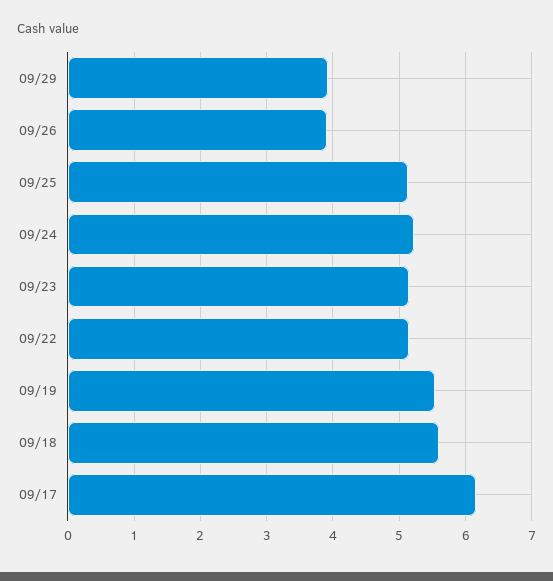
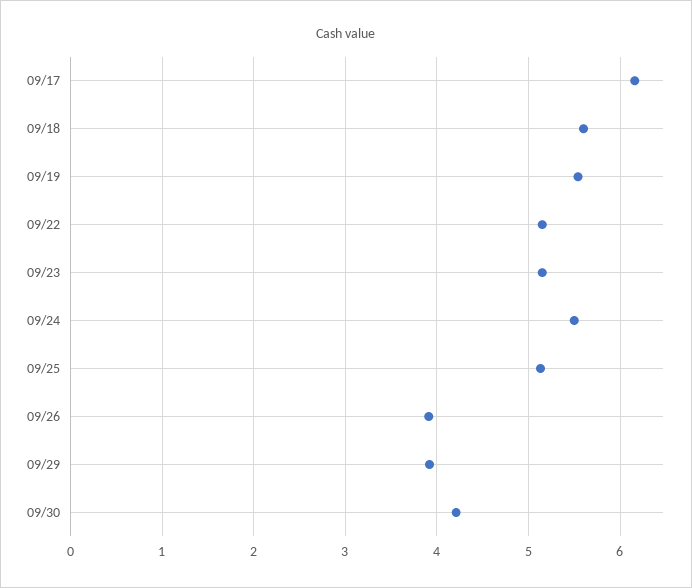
09/24: 5.2 -> 5.5
09/30: none -> 4.2

